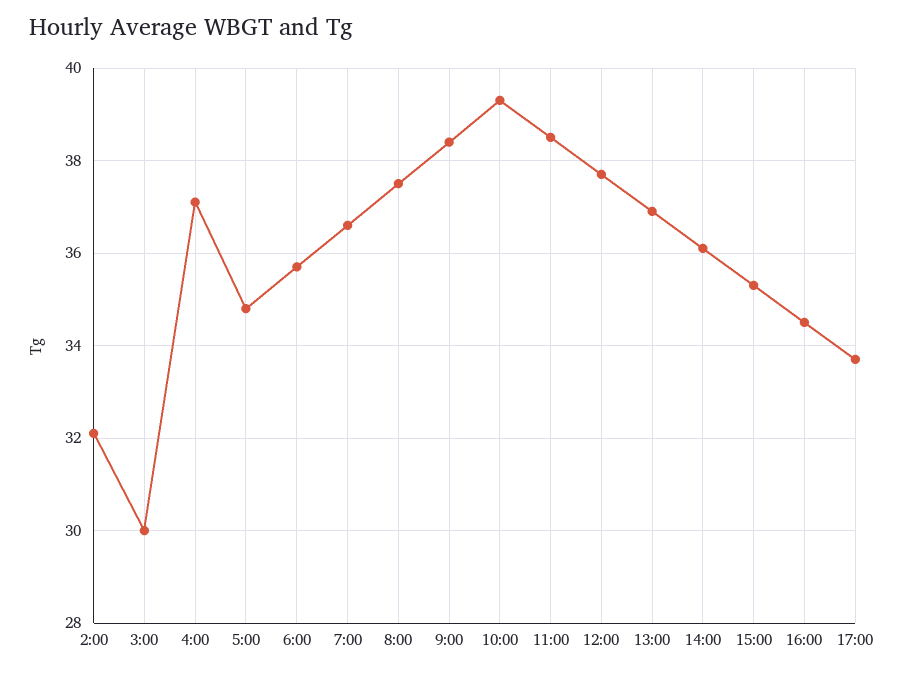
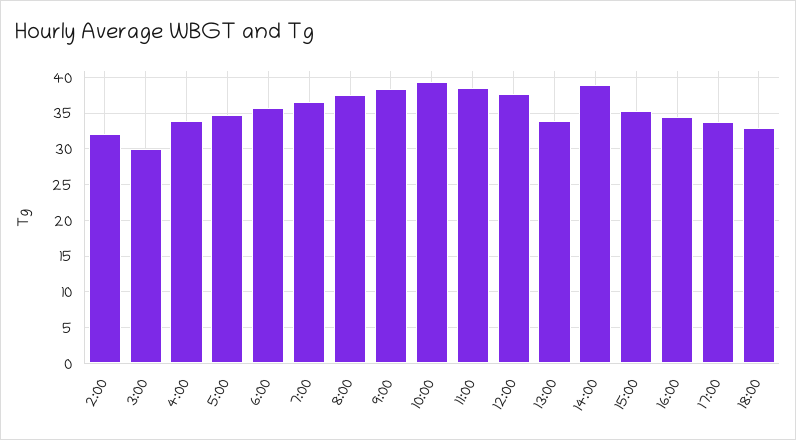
4:00: 37 -> 34
13:00: 37 -> 34
14:00: 36 -> 39
18:00: none -> 33

